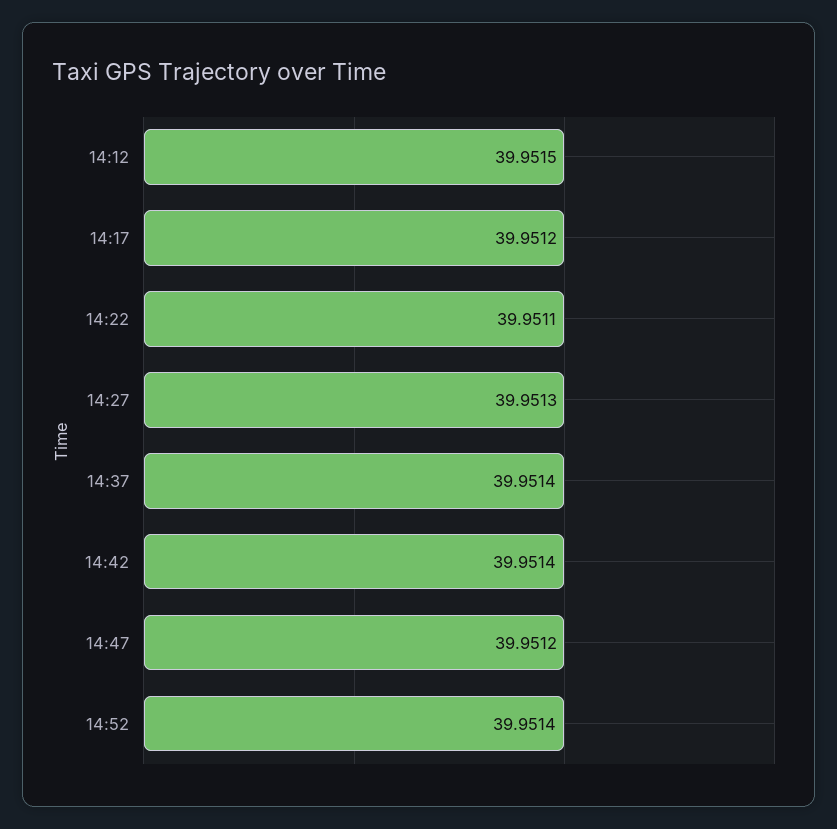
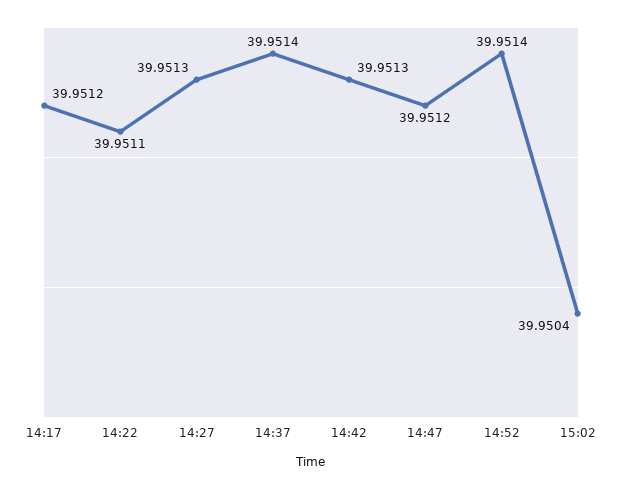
14:12: 39.9515 -> none
14:42: 39.9514 -> 39.9513
15:02: none -> 39.9504

